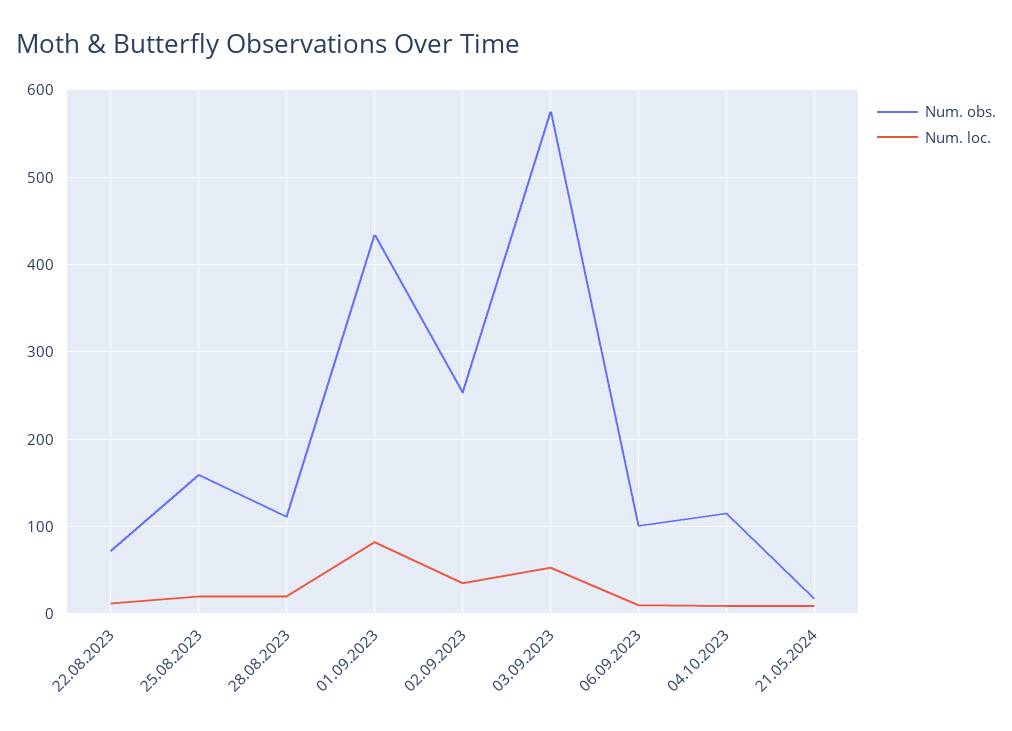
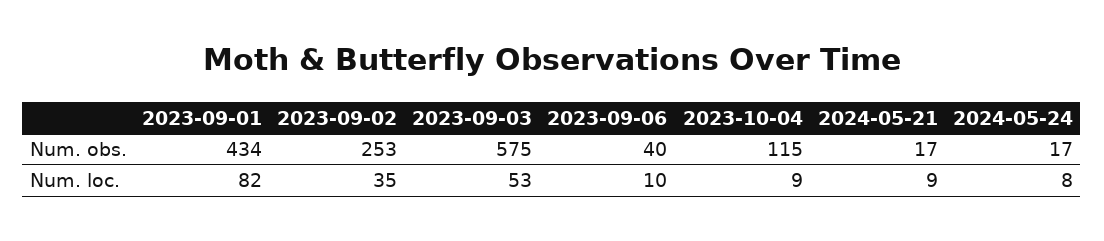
Num. obs., 22.08.2023: 70 -> none
Num. loc., 22.08.2023: 10 -> none
Num. obs., 25.08.2023: 160 -> none
Num. loc., 25.08.2023: 20 -> none
Num. obs., 28.08.2023: 110 -> none
Num. loc., 28.08.2023: 20 -> none
Num. obs., 06.09.2023: 100 -> 40
Num. obs., 2024-05-24: none -> 17
Num. loc., 2024-05-24: none -> 8

